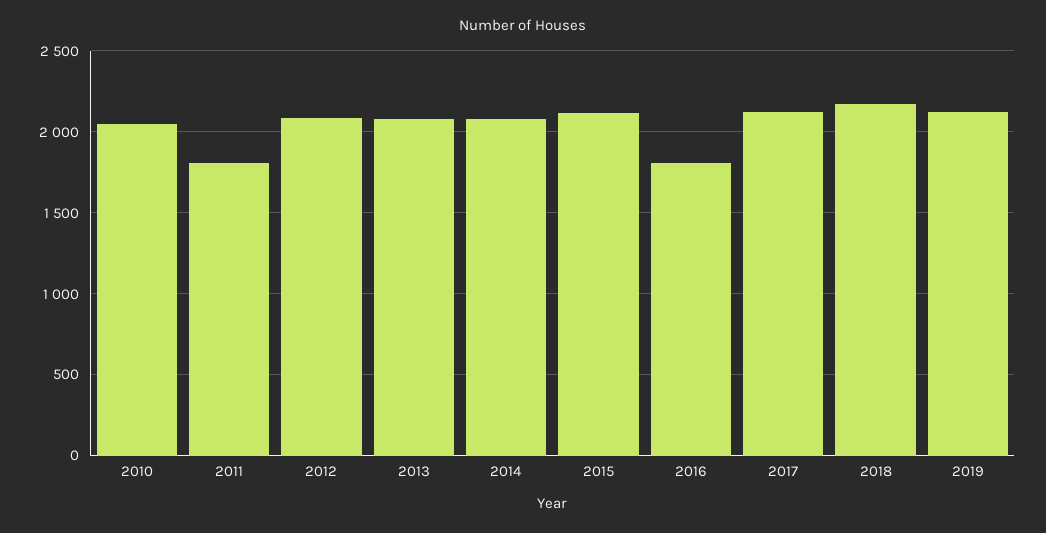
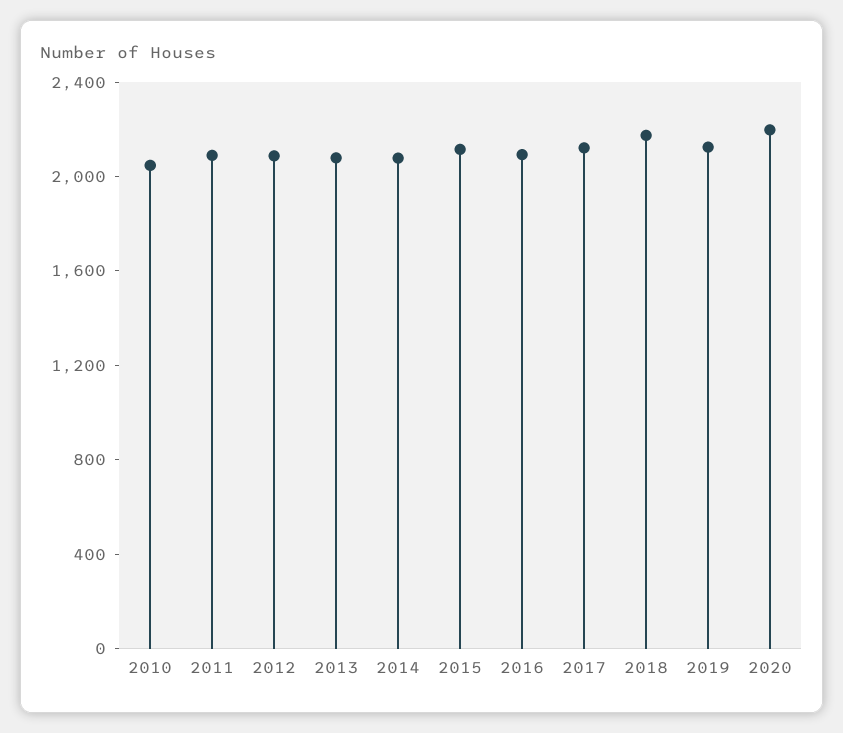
2011: 1800 -> 2100
2016: 1800 -> 2100
2020: none -> 2200

